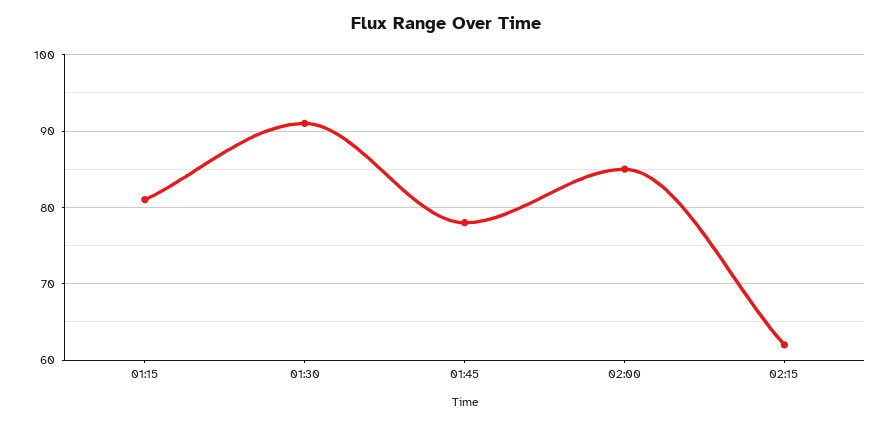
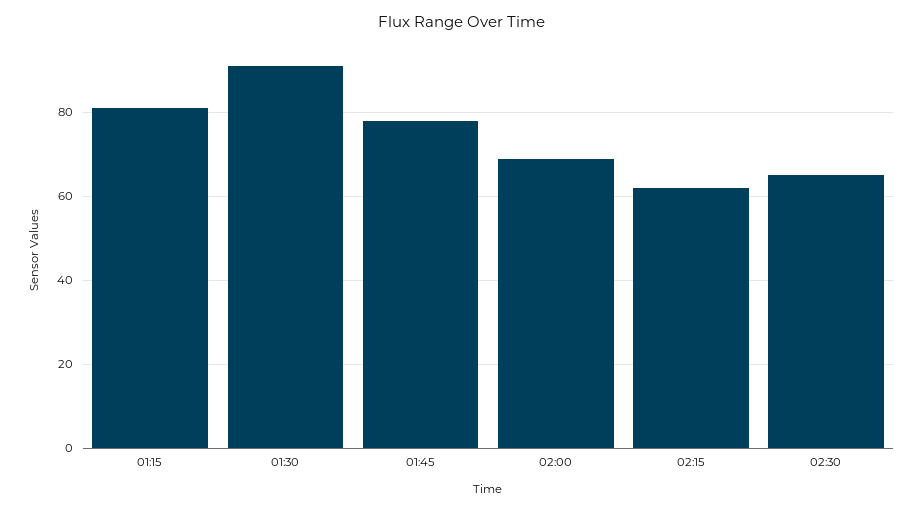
02:00: 85 -> 70
02:30: none -> 65

